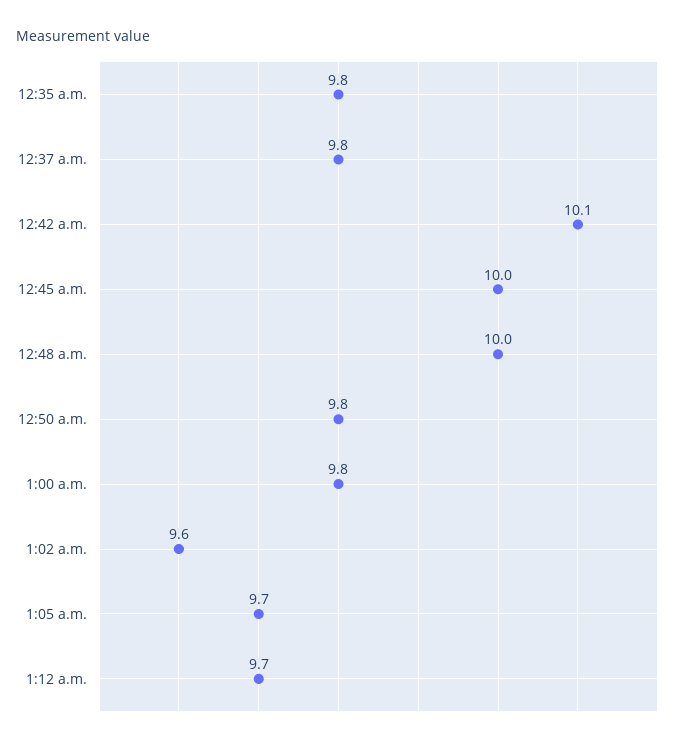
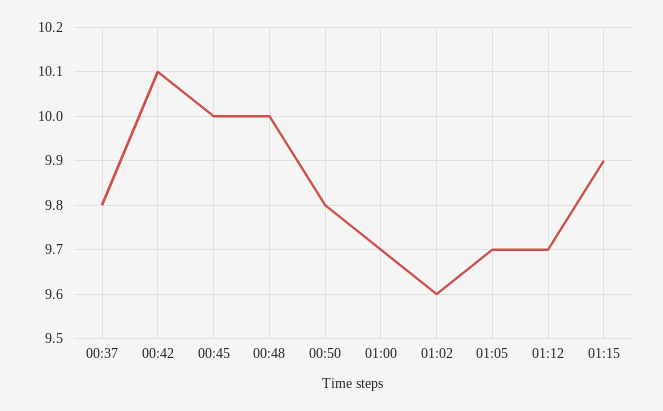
12:35 a.m.: 9.8 -> none
1:00 a.m.: 9.8 -> 9.7
01:15: none -> 9.9

